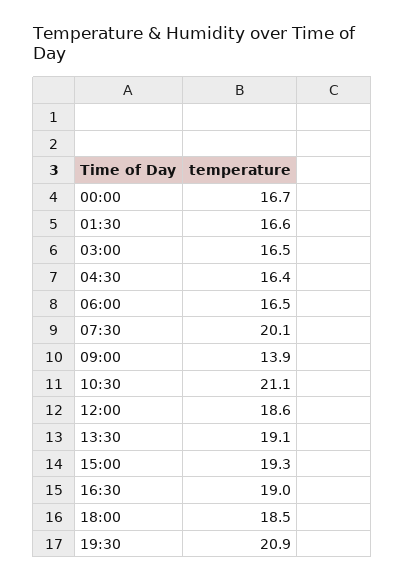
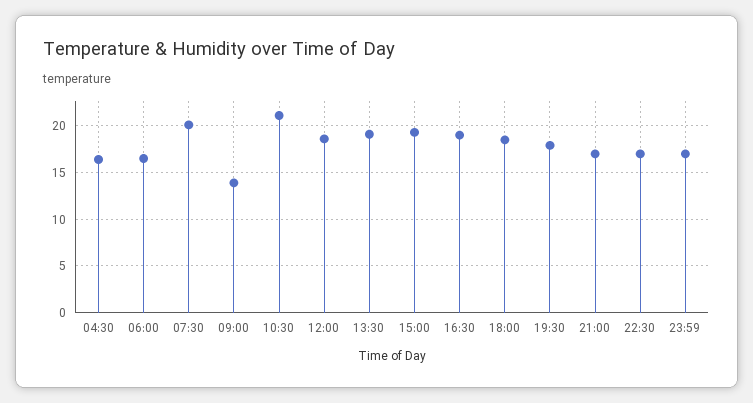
00:00: 16.7 -> none
01:30: 16.6 -> none
03:00: 16.5 -> none
19:30: 20.9 -> 18
21:00: none -> 17
22:30: none -> 17
23:59: none -> 17

